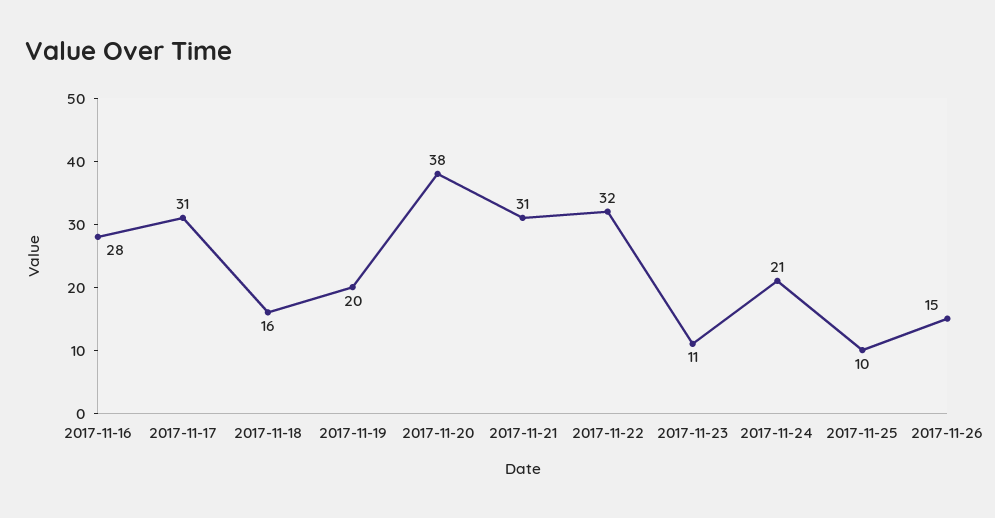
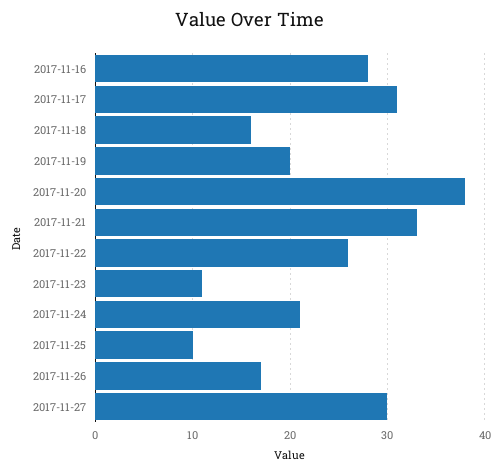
2017-11-21: 31 -> 33
2017-11-22: 32 -> 26
2017-11-26: 15 -> 17
2017-11-27: none -> 30

